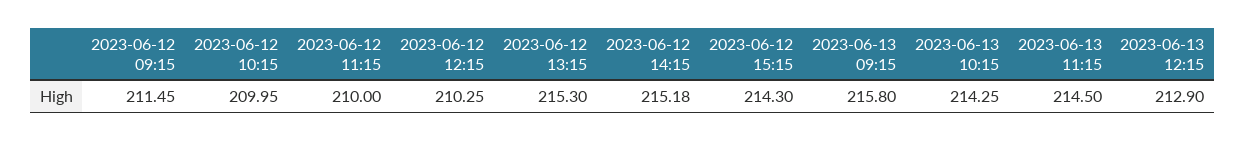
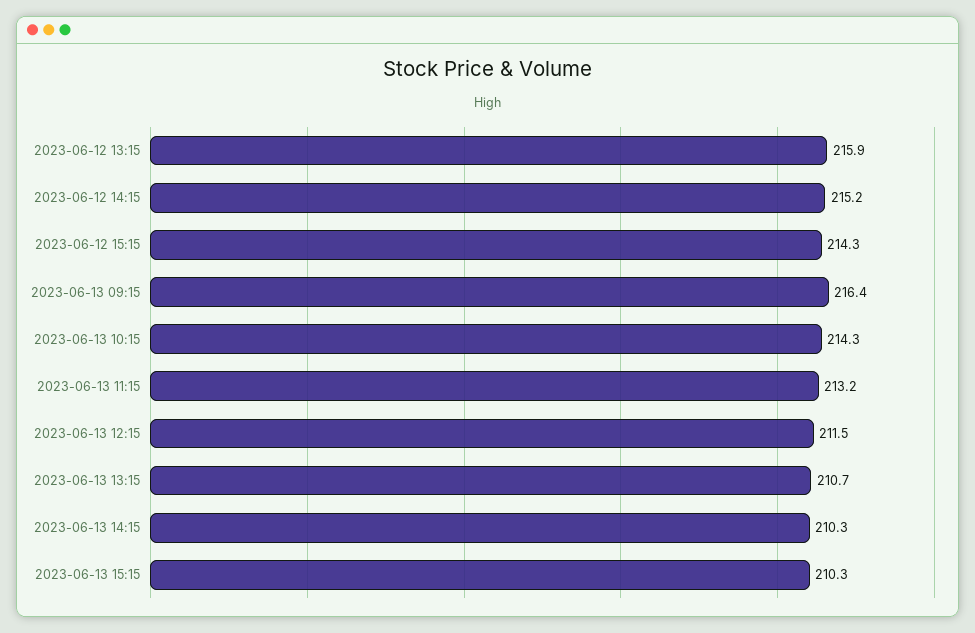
2023-06-12 09:15: 211.45 -> none
2023-06-12 10:15: 209.95 -> none
2023-06-12 11:15: 210 -> none
2023-06-12 12:15: 210.25 -> none
2023-06-12 13:15: 215.3 -> 215.9
2023-06-13 09:15: 215.8 -> 216.4
2023-06-13 11:15: 214.5 -> 213.2
2023-06-13 12:15: 212.9 -> 211.5
2023-06-13 13:15: none -> 210.7
2023-06-13 14:15: none -> 210.3
2023-06-13 15:15: none -> 210.3

